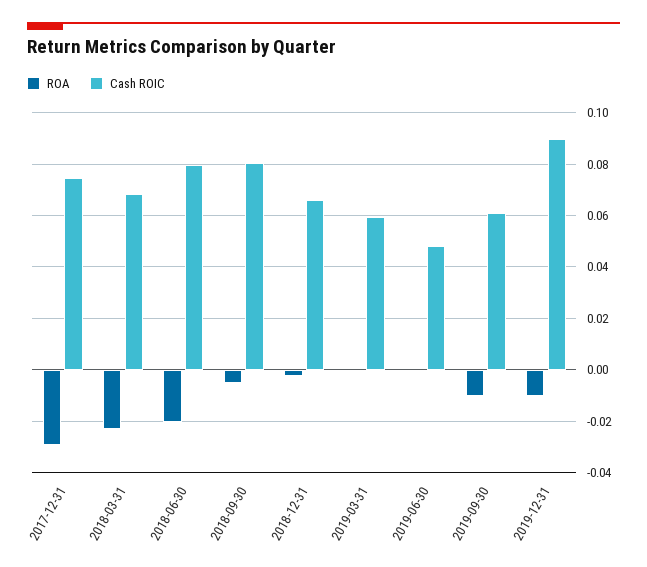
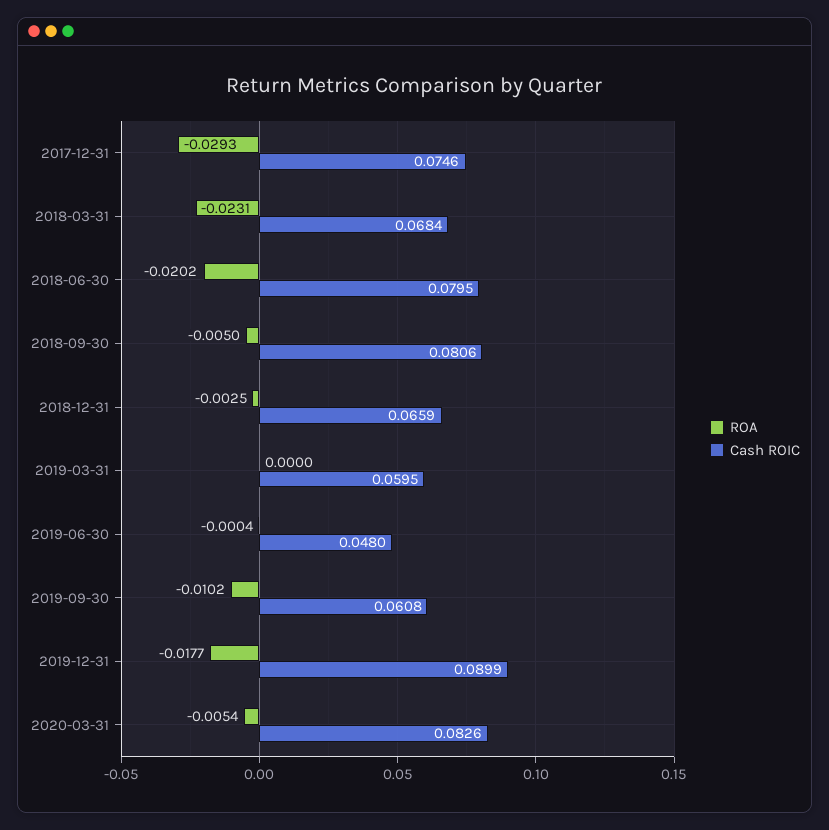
ROA, 2019-12-31: -0.01 -> -0.0177
ROA, 2020-03-31: none -> -0.0054
Cash ROIC, 2020-03-31: none -> 0.0826

